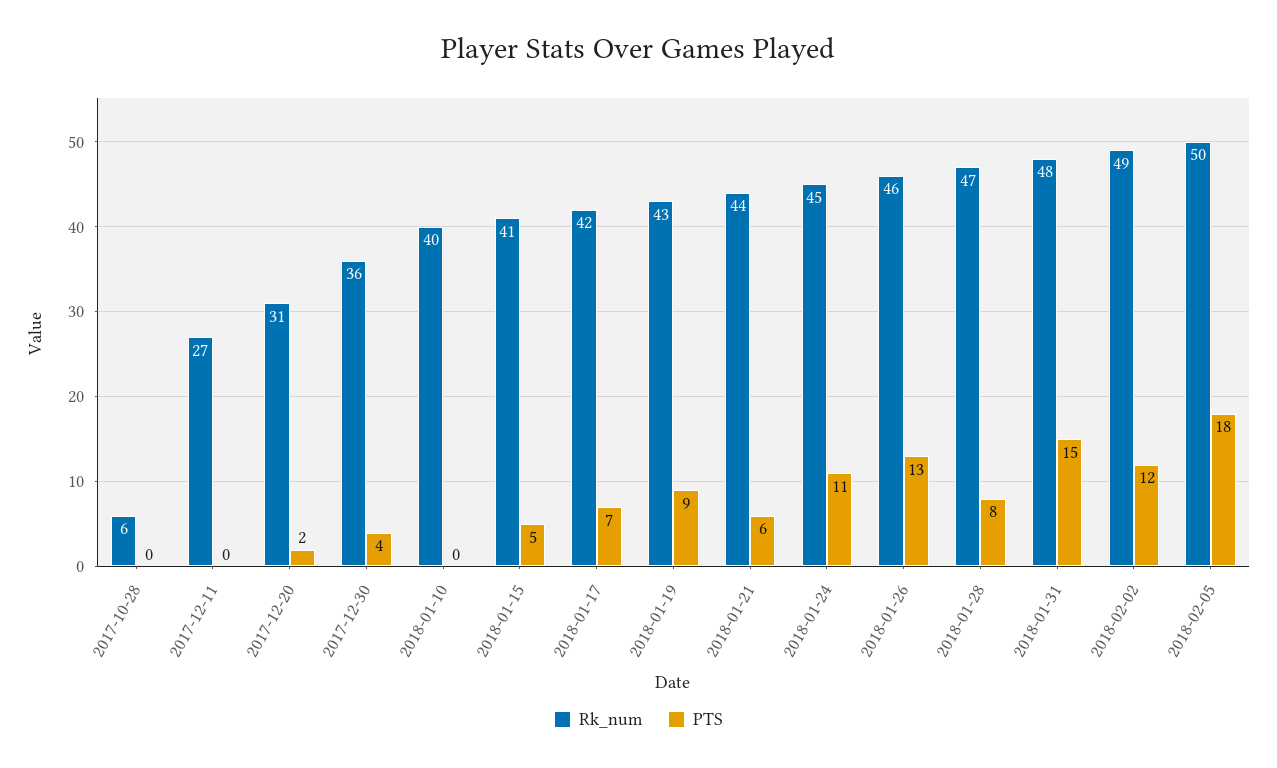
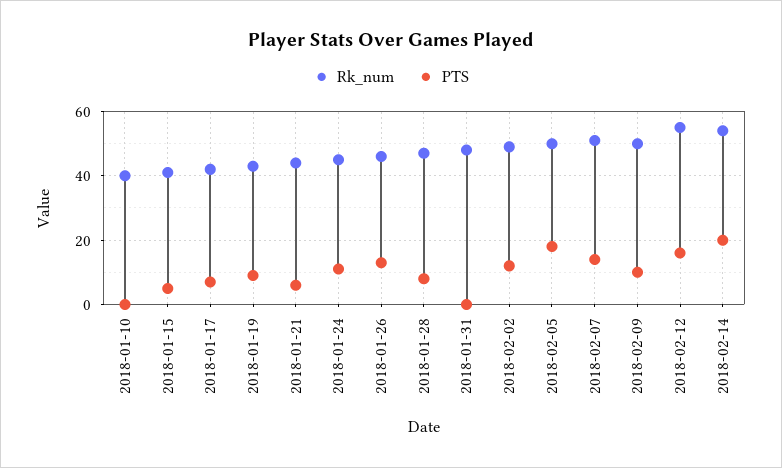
Rk_num, 2017-10-28: 6 -> none
PTS, 2017-10-28: 0 -> none
Rk_num, 2017-12-11: 27 -> none
PTS, 2017-12-11: 0 -> none
Rk_num, 2017-12-20: 31 -> none
PTS, 2017-12-20: 2 -> none
Rk_num, 2017-12-30: 36 -> none
PTS, 2017-12-30: 4 -> none
PTS, 2018-01-31: 15 -> 0
Rk_num, 2018-02-07: none -> 50
PTS, 2018-02-07: none -> 15
Rk_num, 2018-02-09: none -> 50
PTS, 2018-02-09: none -> 10
Rk_num, 2018-02-12: none -> 55
PTS, 2018-02-12: none -> 15
Rk_num, 2018-02-14: none -> 55
PTS, 2018-02-14: none -> 20

